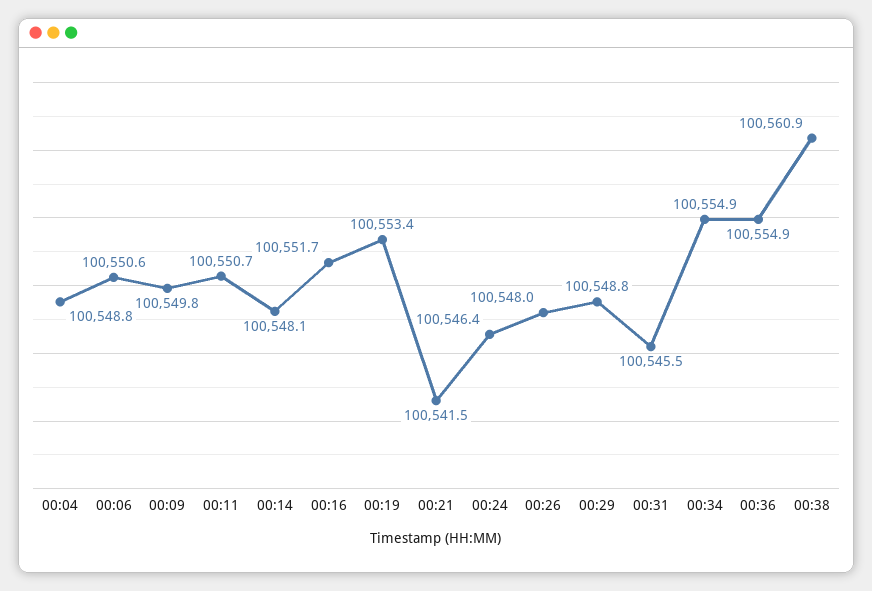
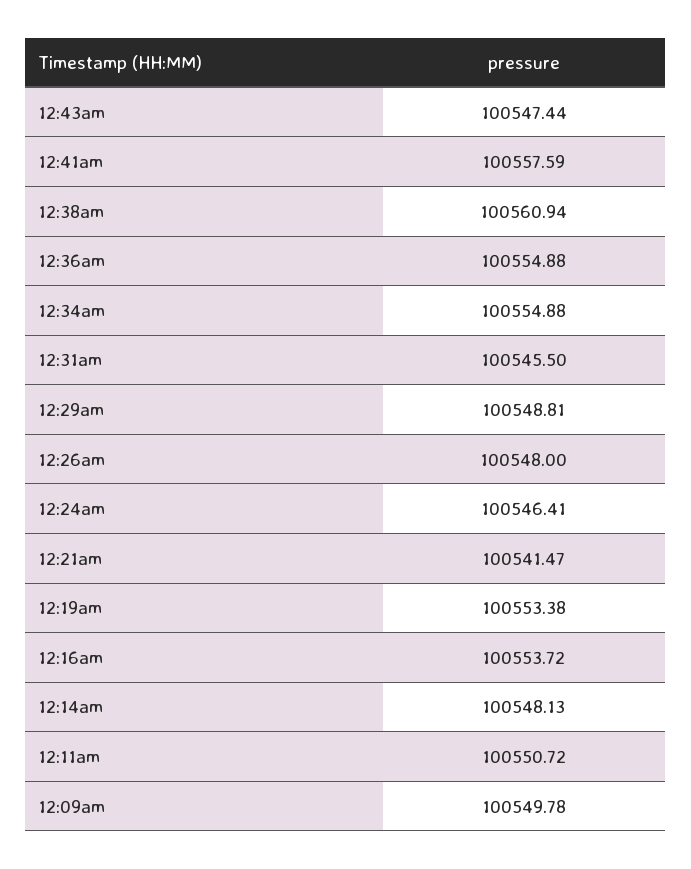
00:04: 100548.8 -> none
00:06: 100550.6 -> none
00:16: 100551.7 -> 100553.72
12:43am: none -> 100547.44
12:41am: none -> 100557.59

